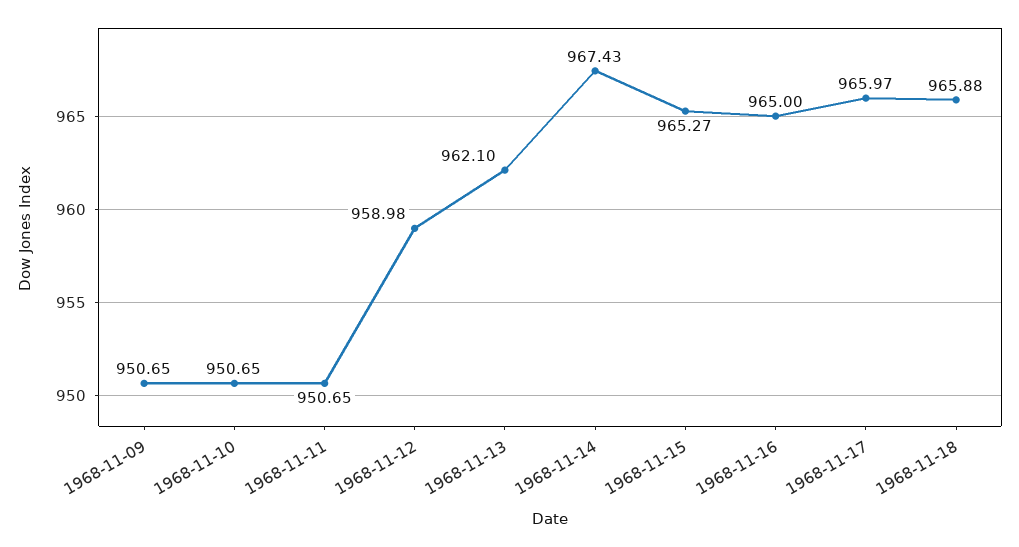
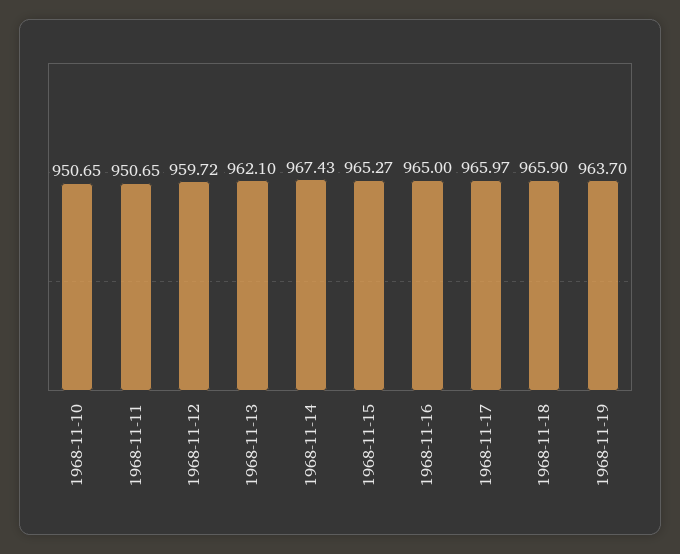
1968-11-09: 950.65 -> none
1968-11-12: 958.98 -> 959.72
1968-11-18: 965.88 -> 965.9
1968-11-19: none -> 963.7

